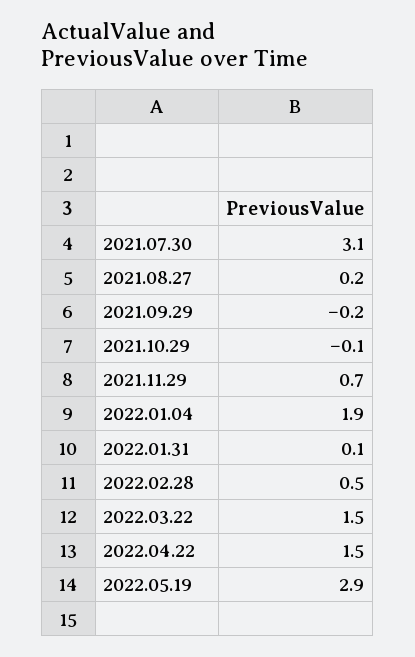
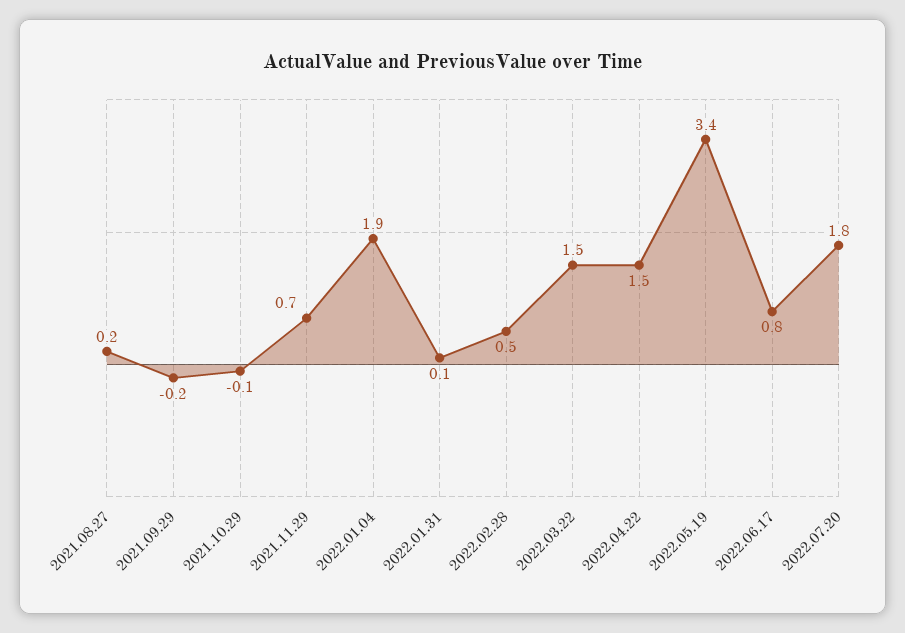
2021.07.30: 3.1 -> none
2022.05.19: 2.9 -> 3.4
2022.06.17: none -> 0.8
2022.07.20: none -> 1.8

